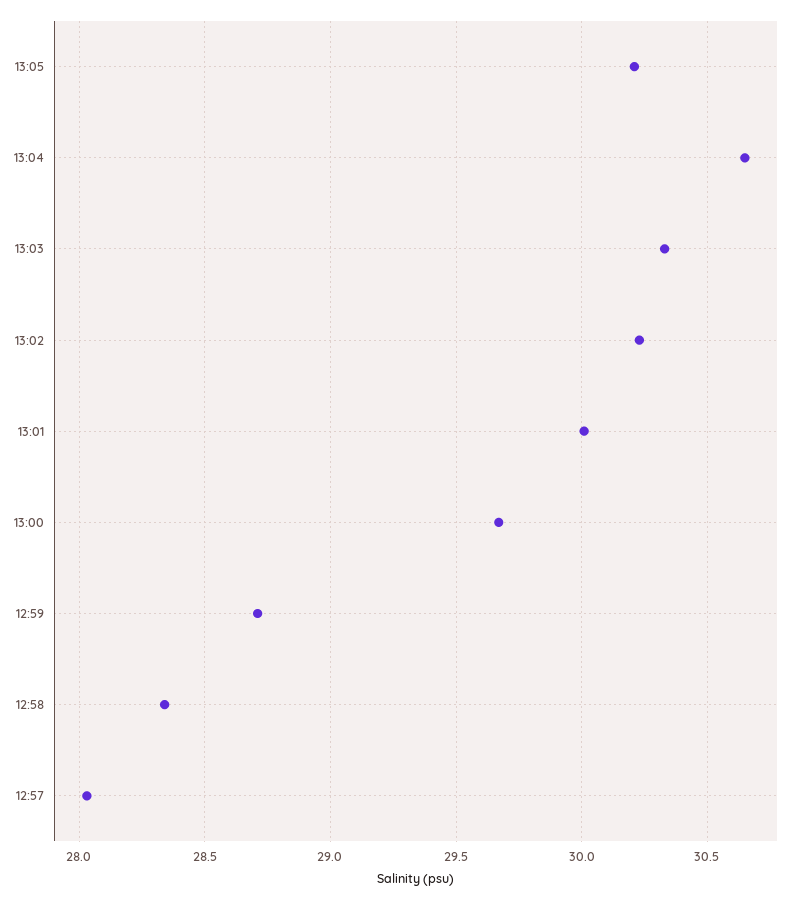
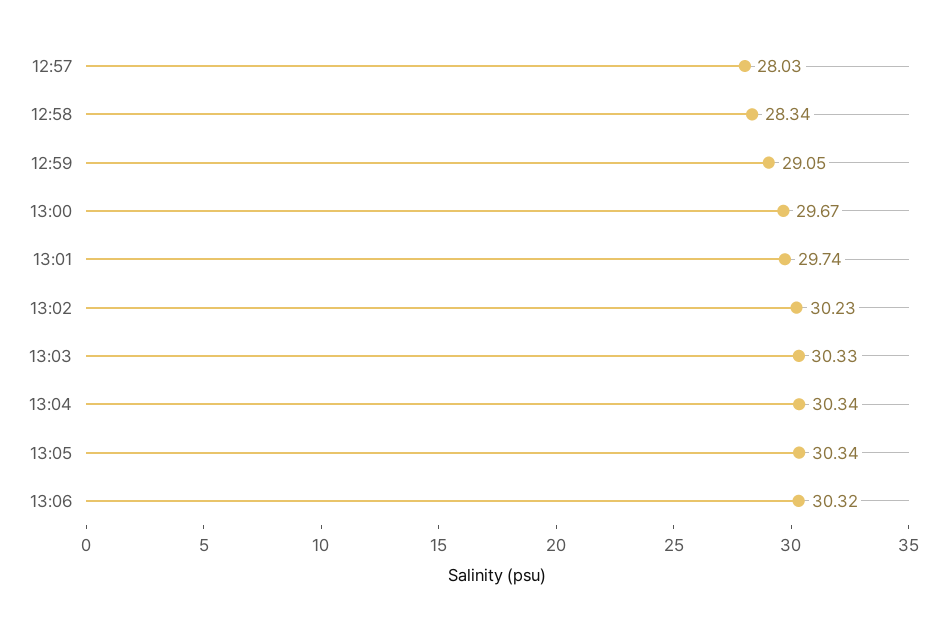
13:05: 30.2 -> 30.34
13:04: 30.65 -> 30.34
13:01: 30 -> 29.74
12:59: 28.7 -> 29.05
13:06: none -> 30.32

